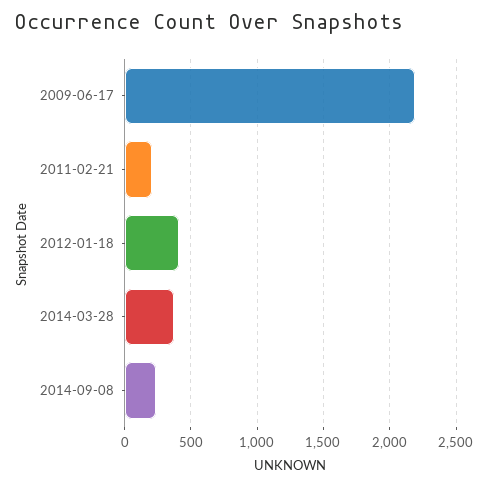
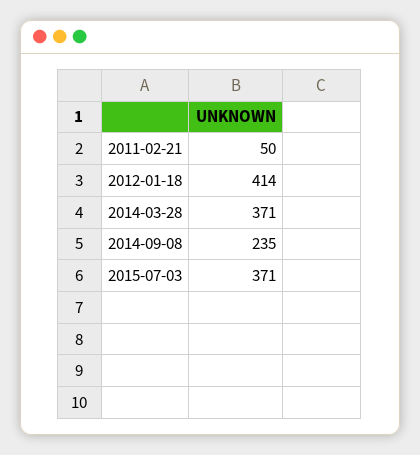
2009-06-17: 2200 -> none
2011-02-21: 200 -> 50
2015-07-03: none -> 371

